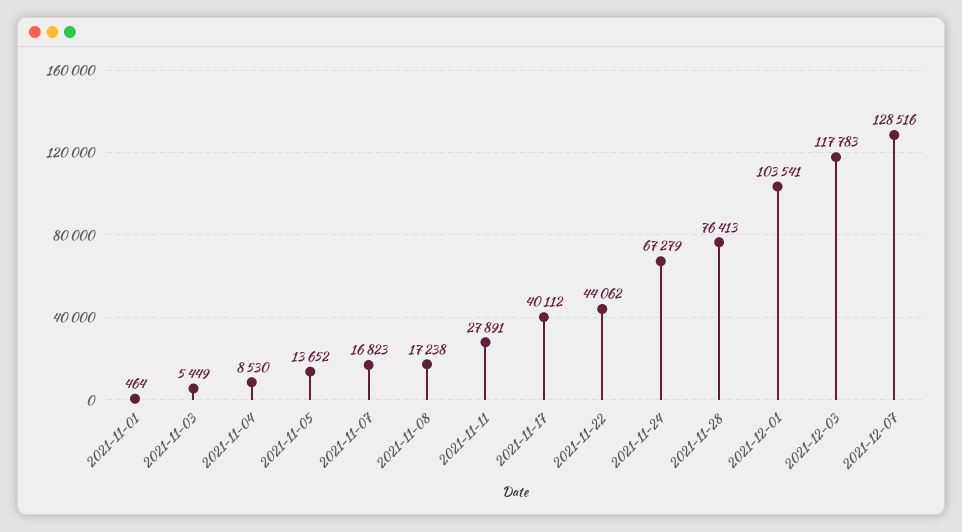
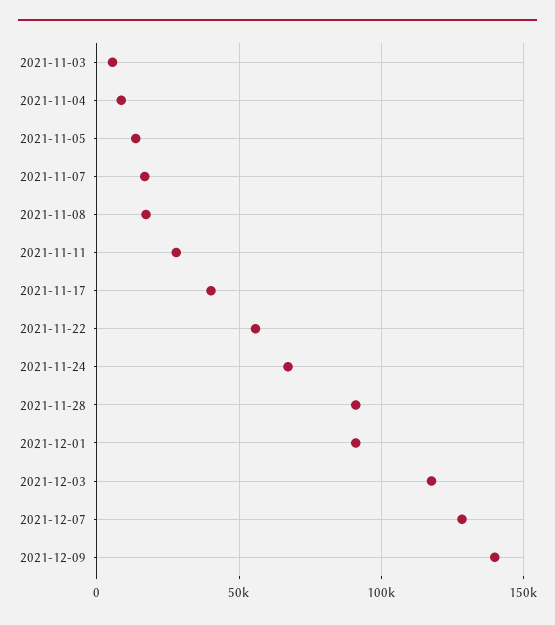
2021-11-01: 464 -> none
2021-11-22: 44062 -> 55000
2021-11-28: 76413 -> 90000
2021-12-01: 103541 -> 90000
2021-12-09: none -> 140000

